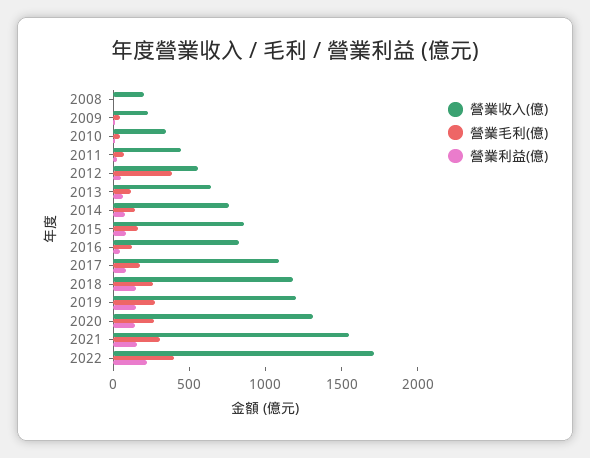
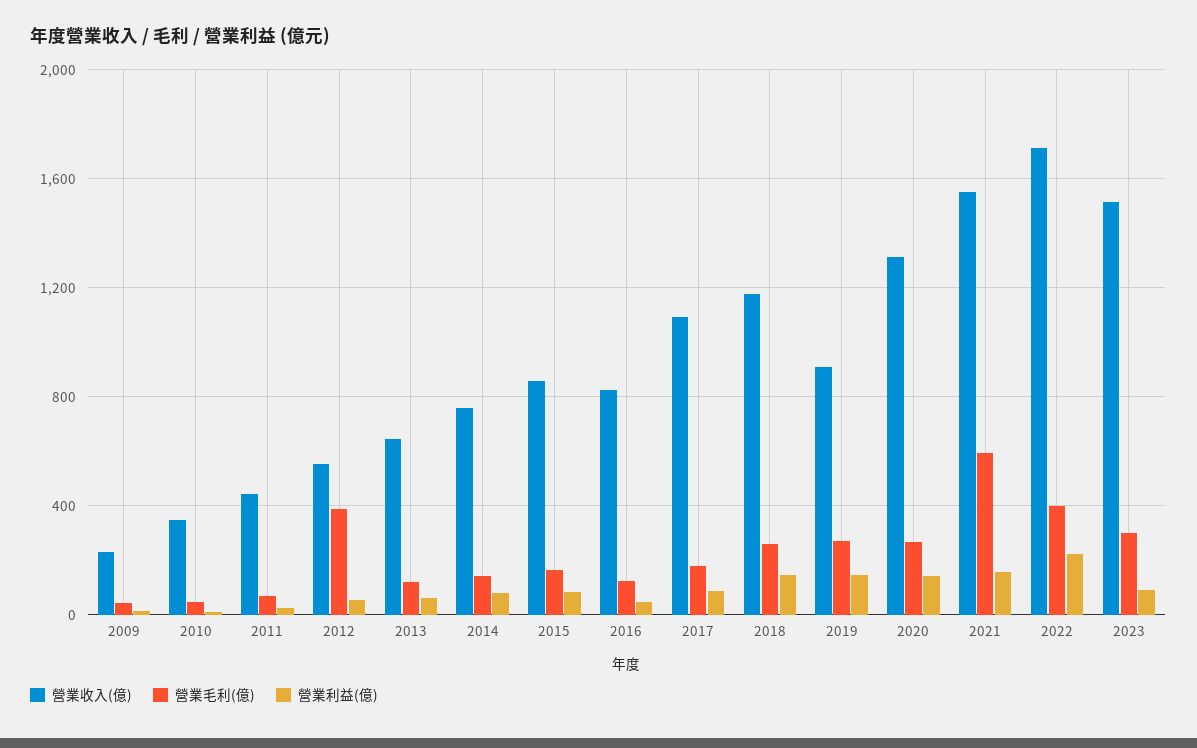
營業收入(億), 2008: 200 -> none
營業毛利(億), 2008: 0 -> none
營業利益(億), 2008: 0 -> none
營業收入(億), 2019: 1200 -> 900
營業毛利(億), 2021: 300 -> 600
營業收入(億), 2023: none -> 1500
營業毛利(億), 2023: none -> 300
營業利益(億), 2023: none -> 100

